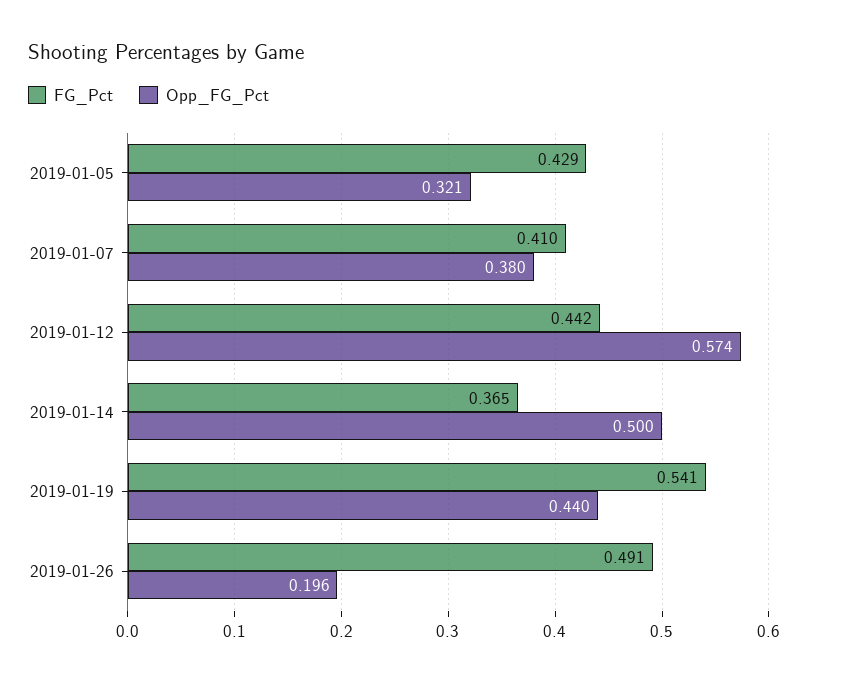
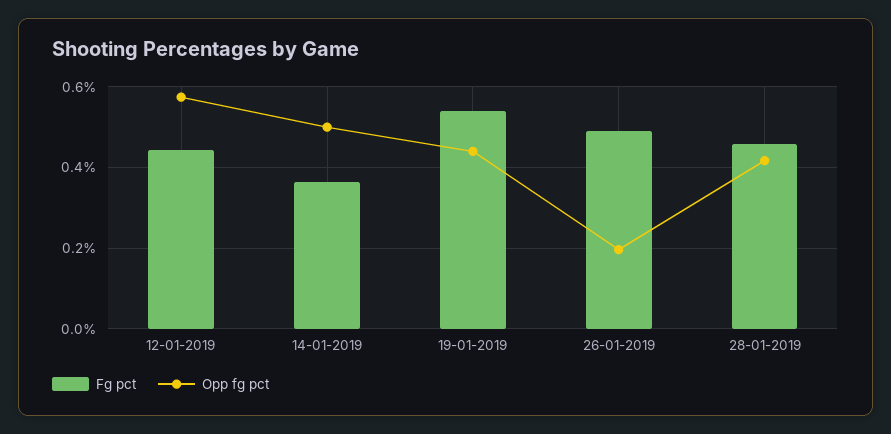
FG_Pct, 2019-01-05: 0.429 -> none
Opp_FG_Pct, 2019-01-05: 0.321 -> none
FG_Pct, 2019-01-07: 0.41 -> none
Opp_FG_Pct, 2019-01-07: 0.38 -> none
FG_Pct, 28-01-2019: none -> 0.46
Opp_FG_Pct, 28-01-2019: none -> 0.42

